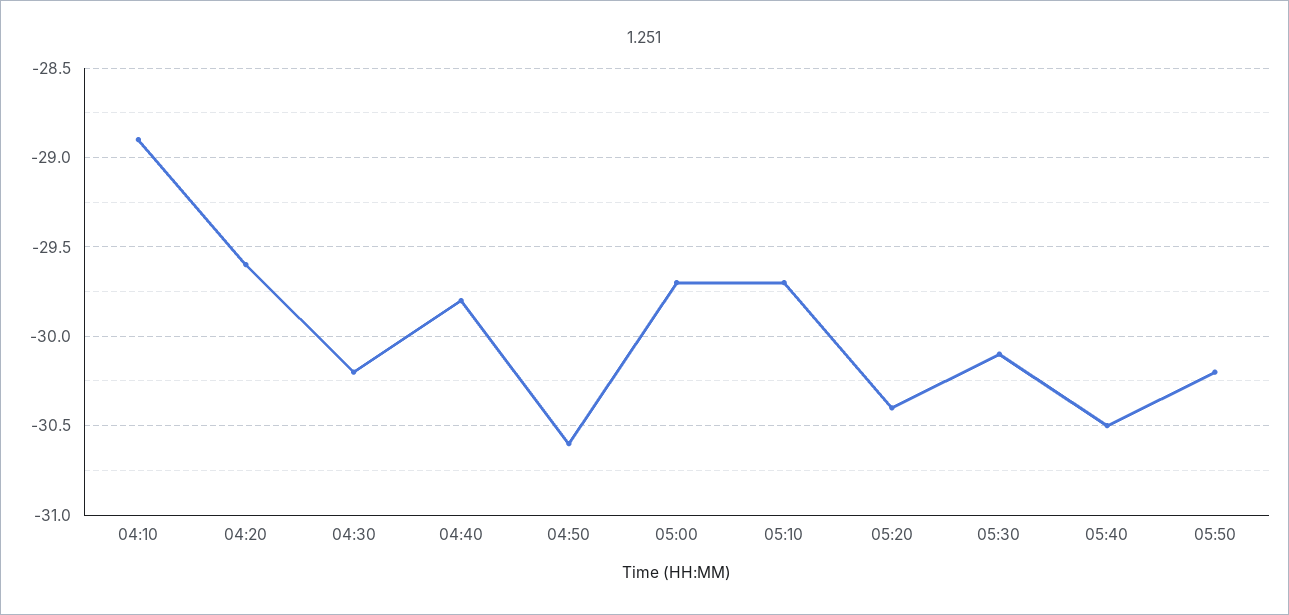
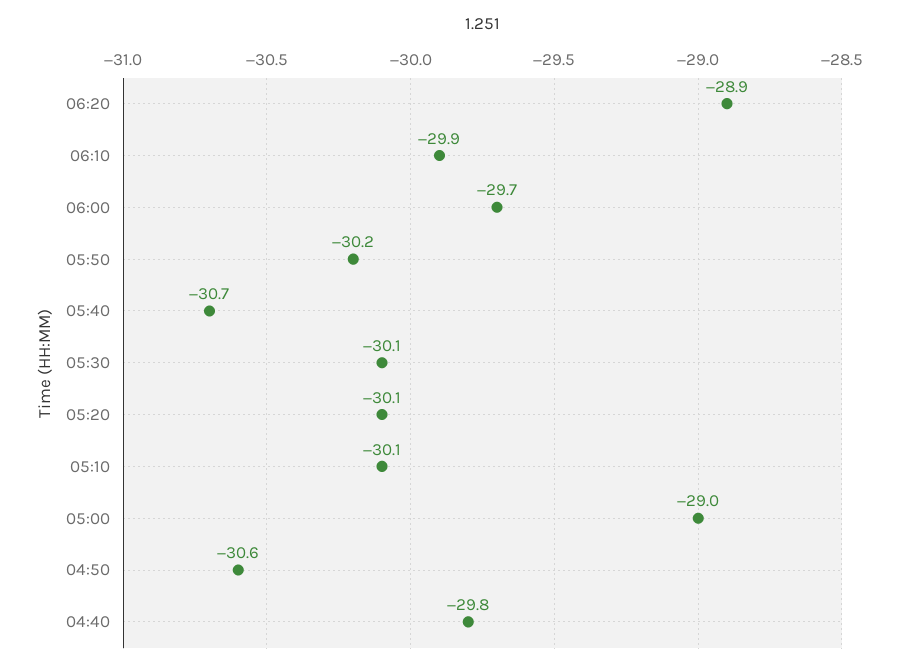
04:10: -28.9 -> none
04:20: -29.6 -> none
04:30: -30.2 -> none
05:00: -29.7 -> -29
05:10: -29.7 -> -30.1
05:20: -30.4 -> -30.1
05:40: -30.5 -> -30.7
06:20: none -> -28.9
06:10: none -> -29.9
06:00: none -> -29.7

